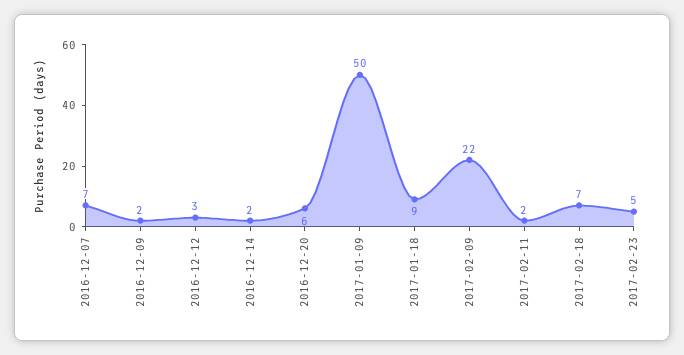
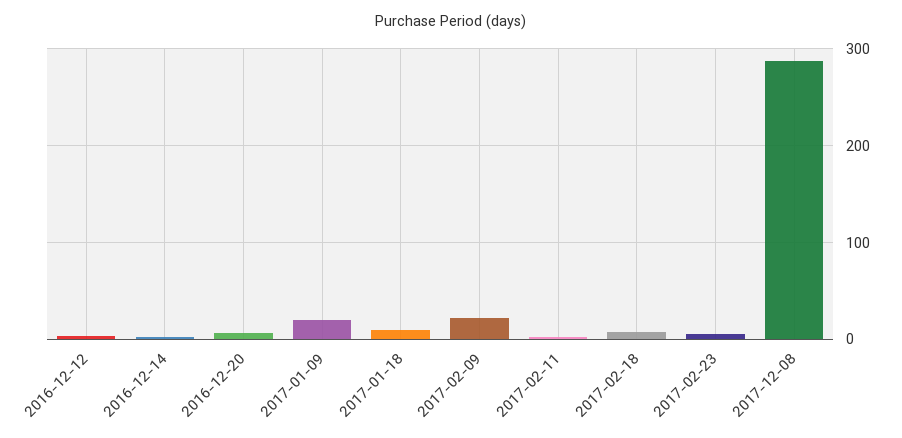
2016-12-07: 7 -> none
2016-12-09: 2 -> none
2017-01-09: 50 -> 20
2017-12-08: none -> 290

